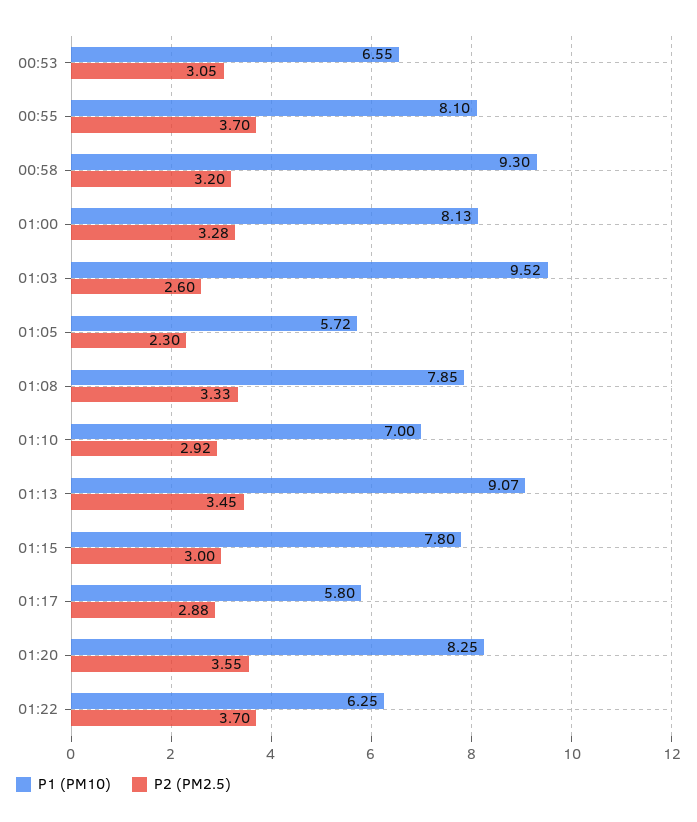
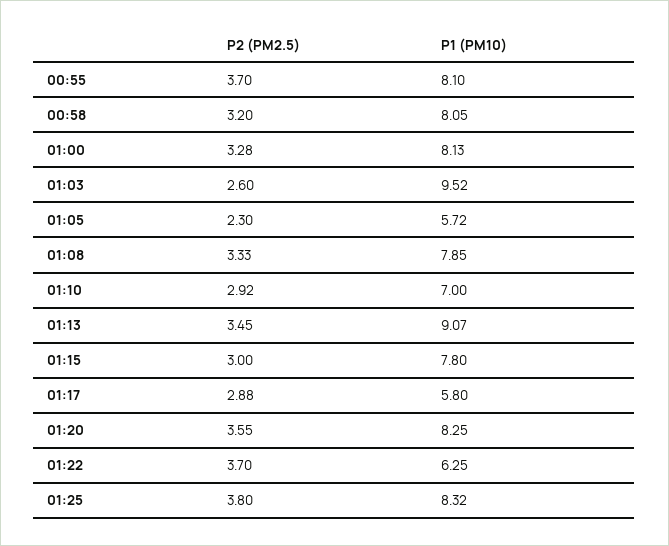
P1 (PM10), 00:53: 6.55 -> none
P2 (PM2.5), 00:53: 3.05 -> none
P1 (PM10), 00:58: 9.3 -> 8.05
P2 (PM2.5), 01:25: none -> 3.8
P1 (PM10), 01:25: none -> 8.32

